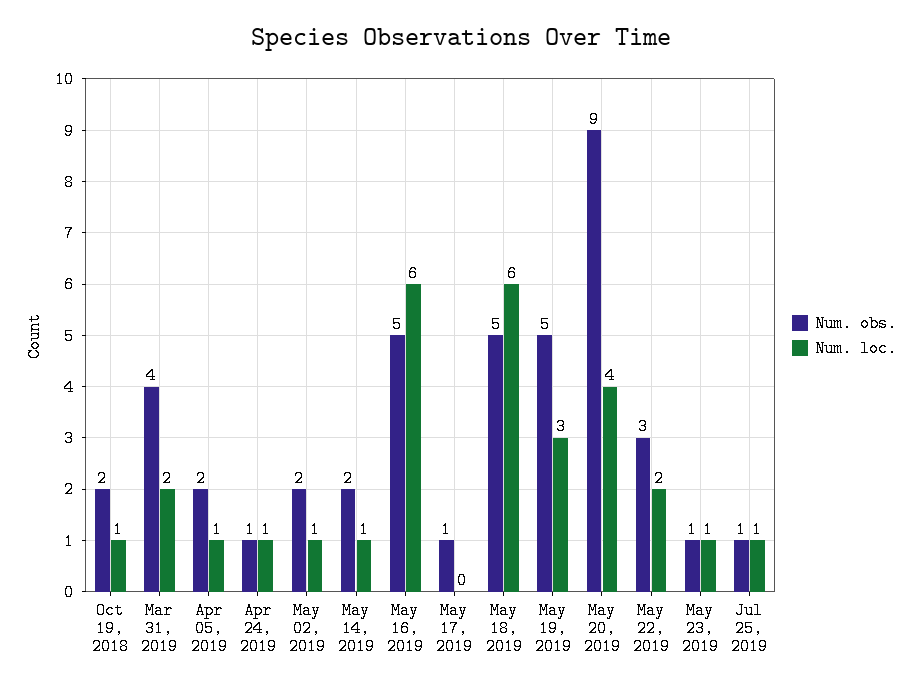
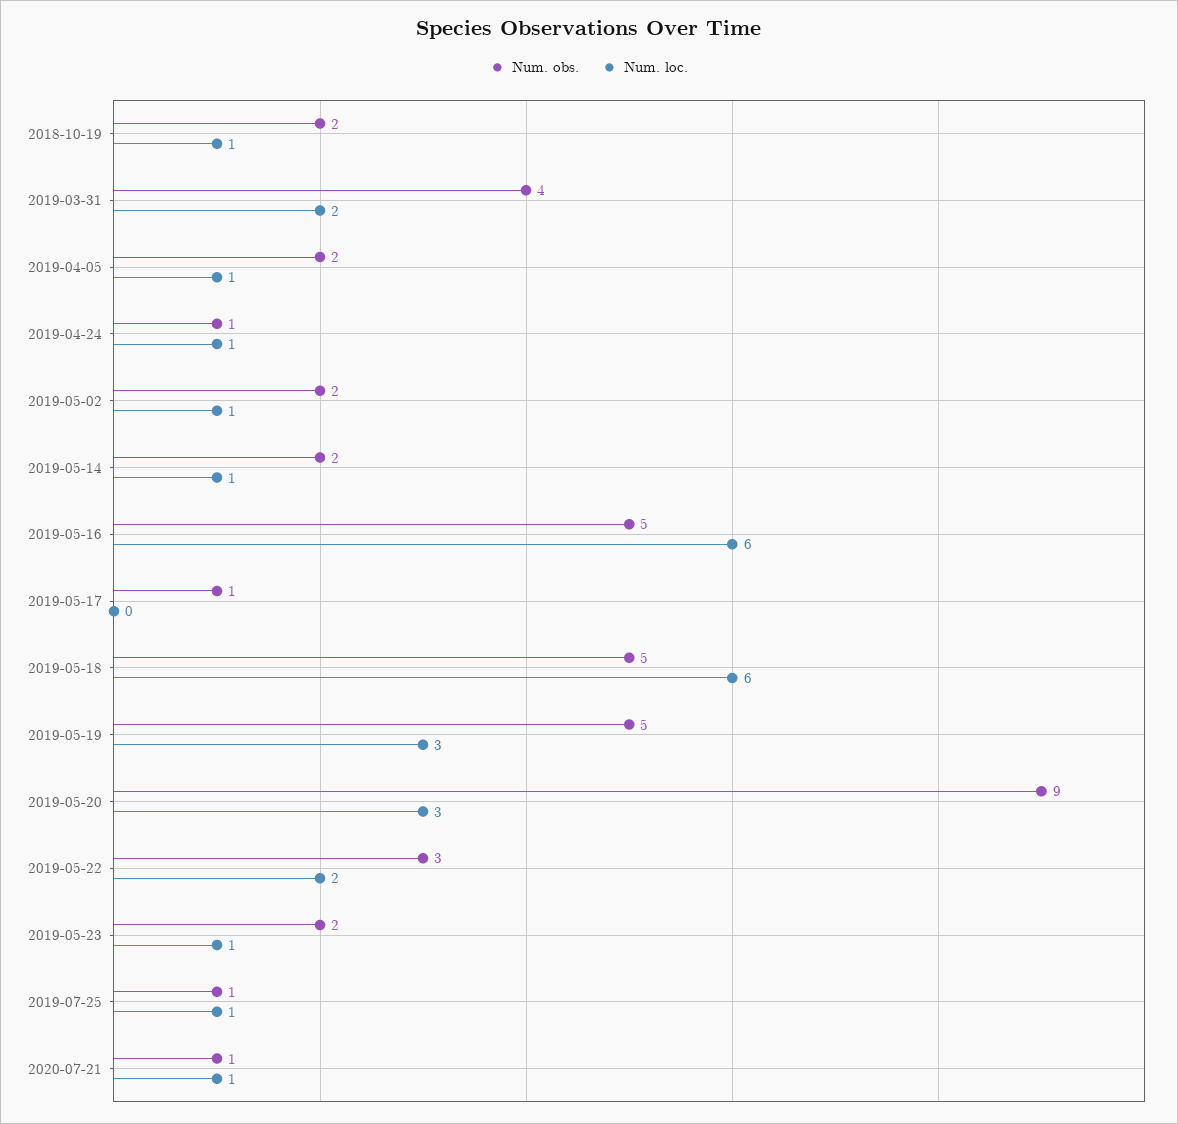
Num. loc., May 20, 2019: 4 -> 3
Num. obs., May 23, 2019: 1 -> 2
Num. obs., 2020-07-21: none -> 1
Num. loc., 2020-07-21: none -> 1

